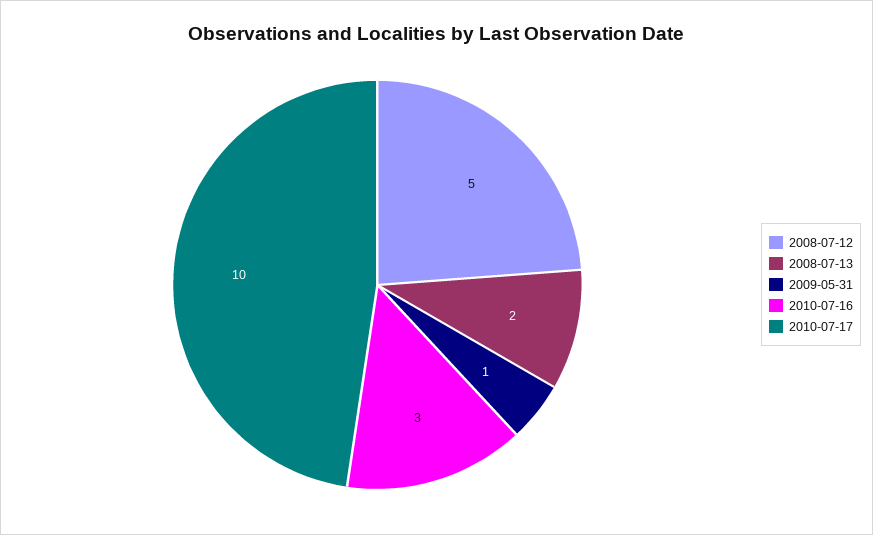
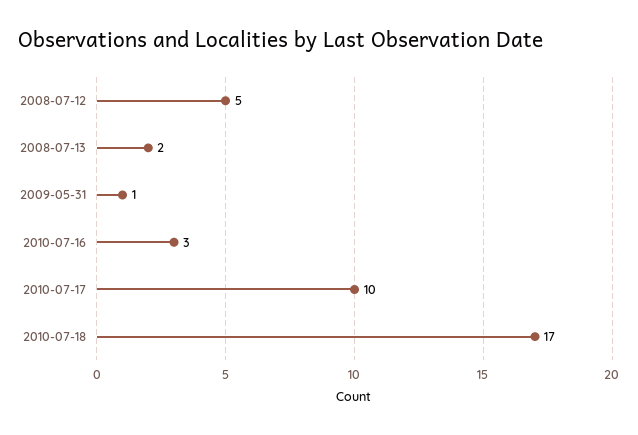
2010-07-18: none -> 17

